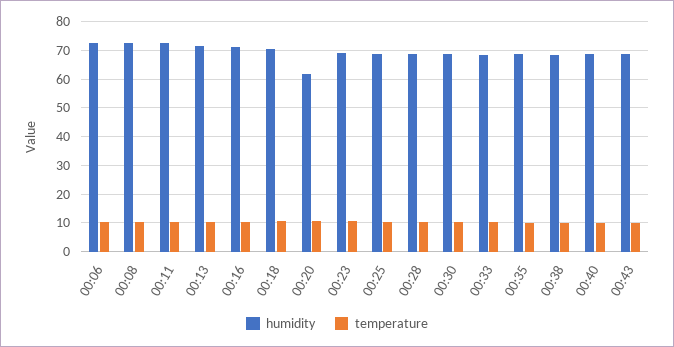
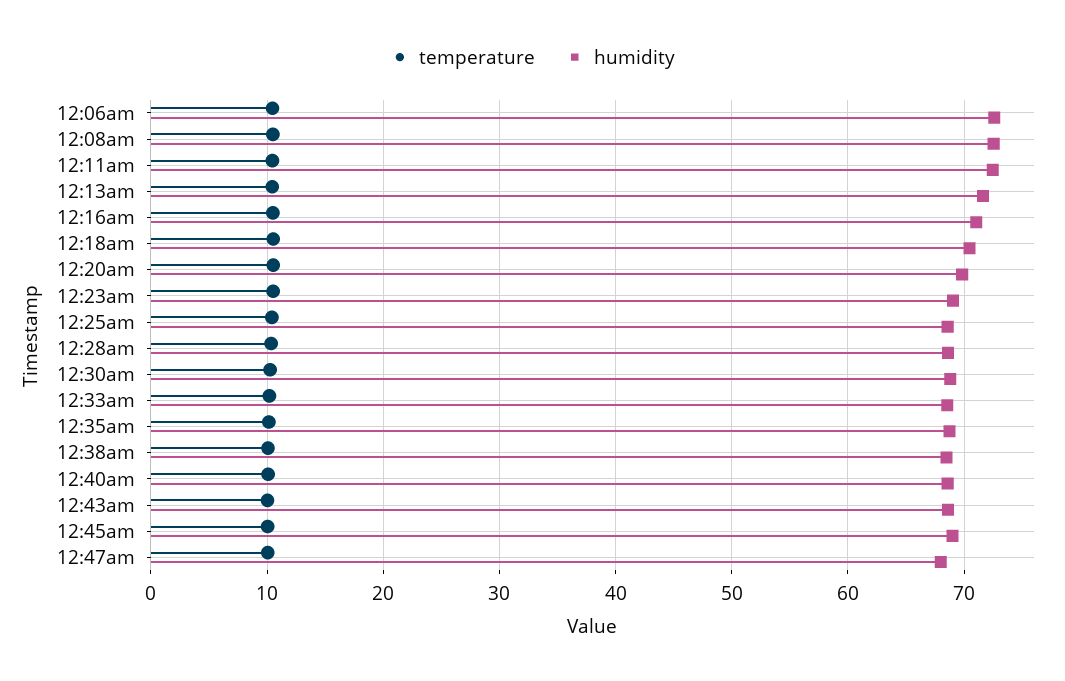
humidity, 00:20: 62.5 -> 70
temperature, 12:45am: none -> 10
humidity, 12:45am: none -> 69
temperature, 12:47am: none -> 10
humidity, 12:47am: none -> 68

